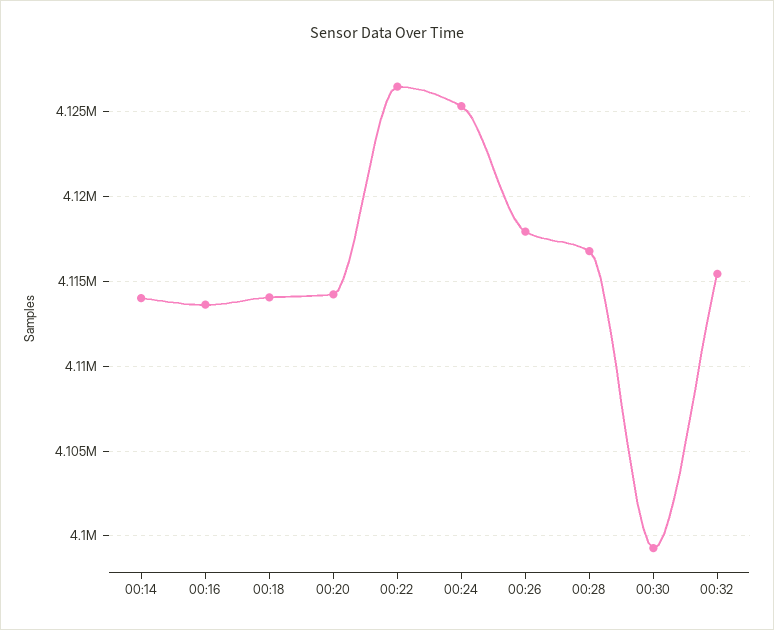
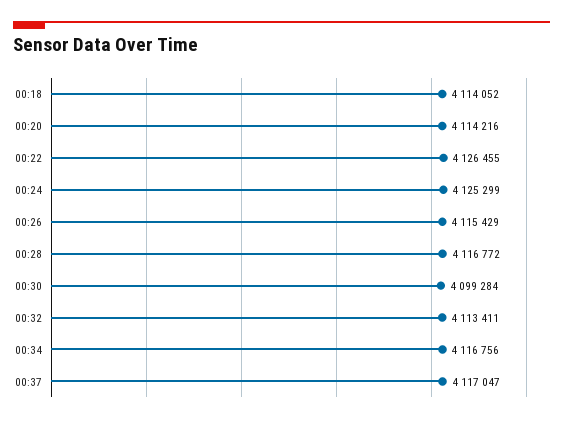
00:14: 4114000 -> none
00:16: 4113500 -> none
00:26: 4118000 -> 4115429
00:32: 4115500 -> 4113411
00:34: none -> 4116756
00:37: none -> 4117047

